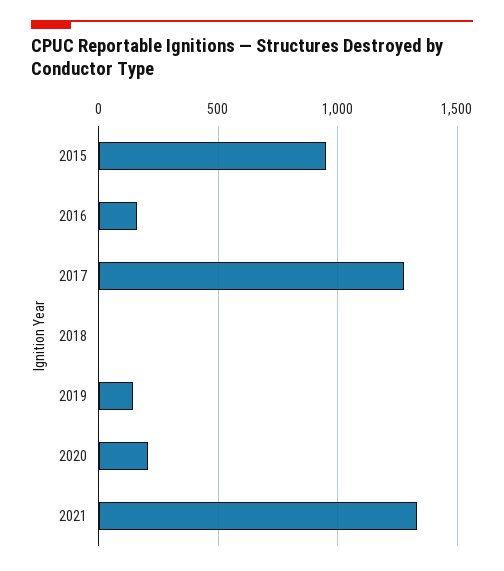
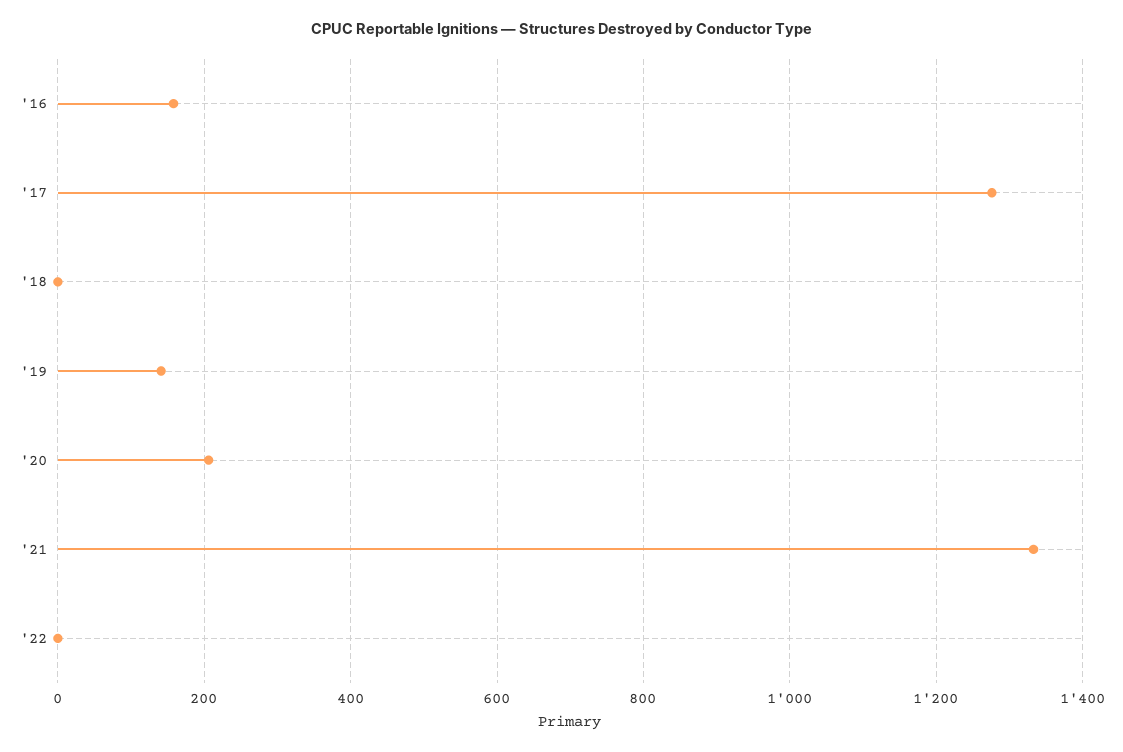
2015: 950 -> none
'22: none -> 0

